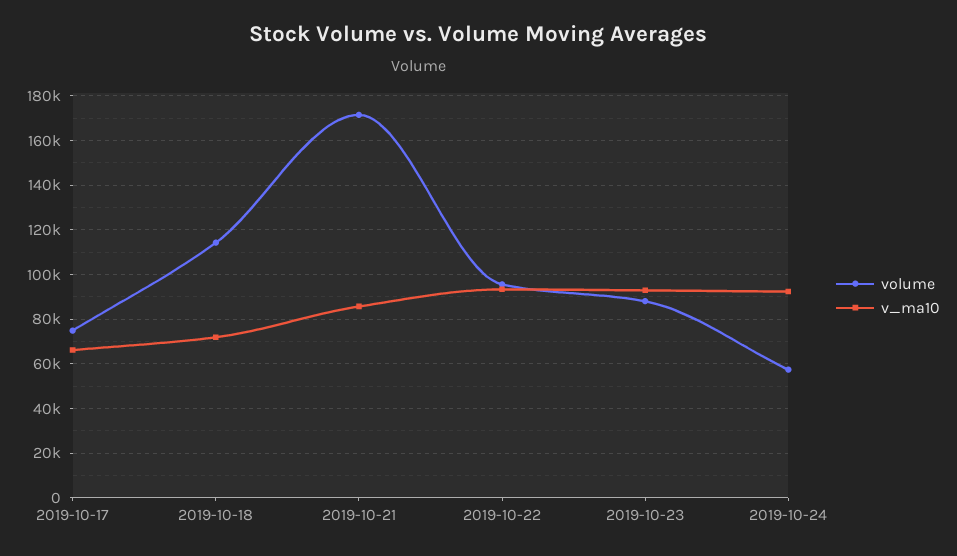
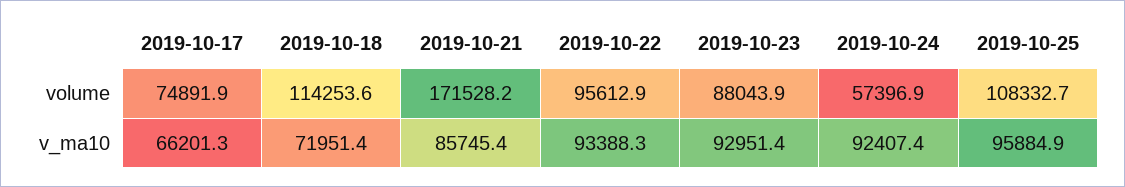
volume, 2019-10-25: none -> 108332.7
v_ma10, 2019-10-25: none -> 95884.9

